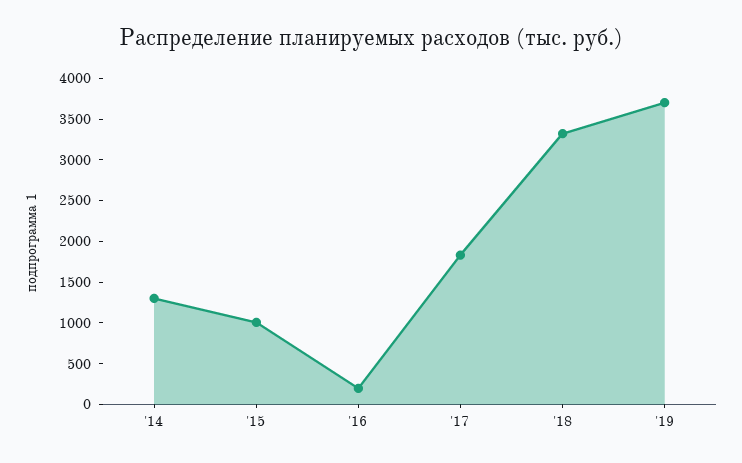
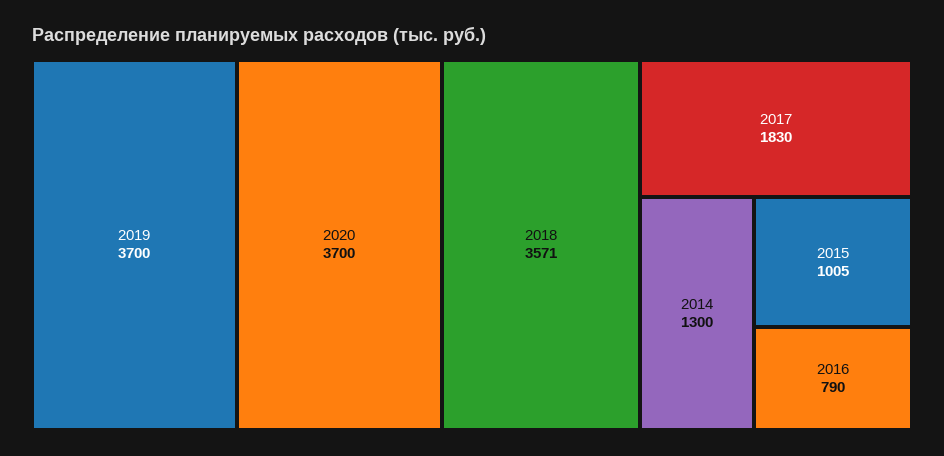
'16: 200 -> 790
'18: 3300 -> 3571
2020: none -> 3700

